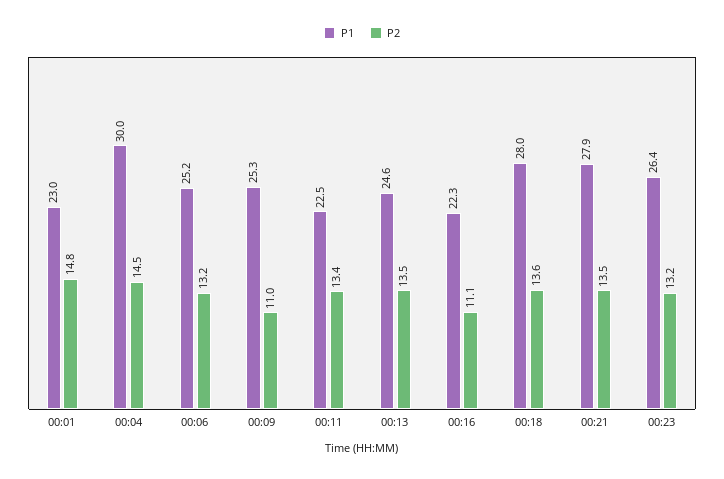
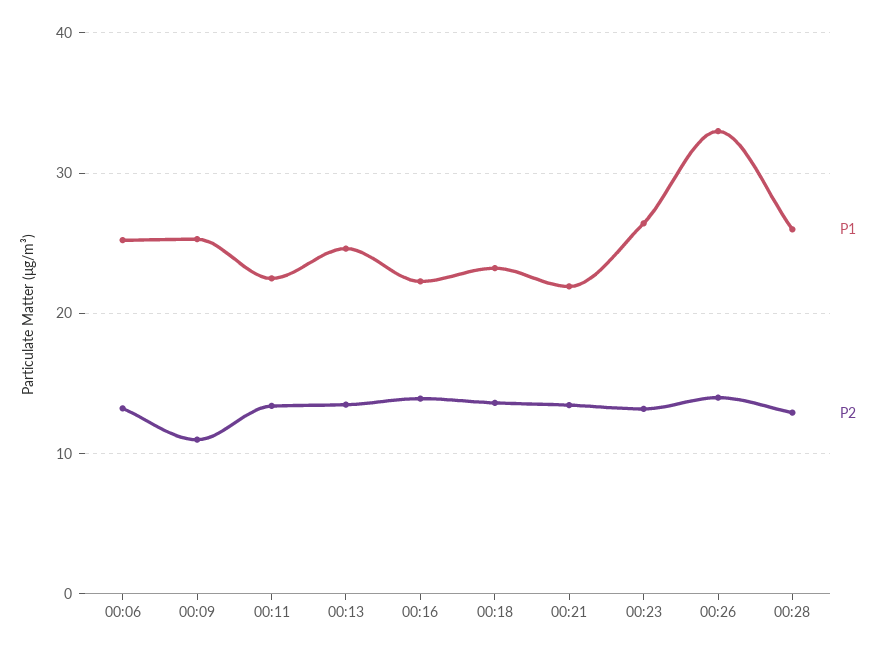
P1, 00:01: 23 -> none
P2, 00:01: 14.8 -> none
P1, 00:04: 30 -> none
P2, 00:04: 14.5 -> none
P2, 00:16: 11.1 -> 14
P1, 00:18: 28 -> 23
P1, 00:21: 27.9 -> 22
P1, 00:26: none -> 33
P2, 00:26: none -> 14
P1, 00:28: none -> 26
P2, 00:28: none -> 13

